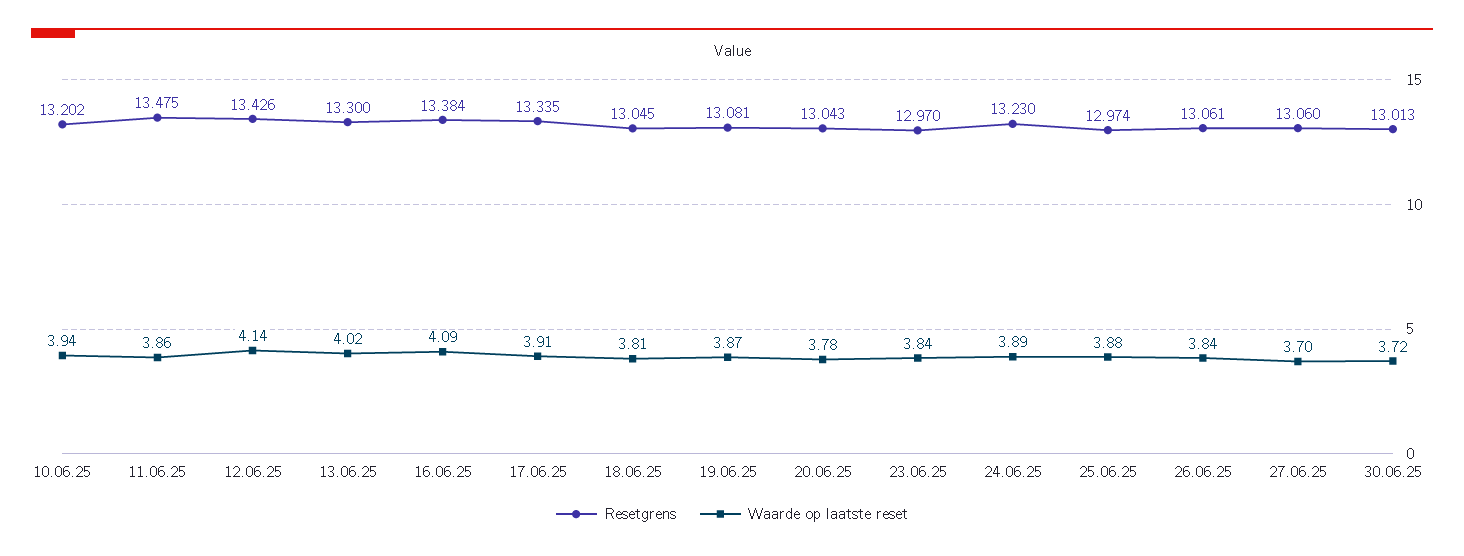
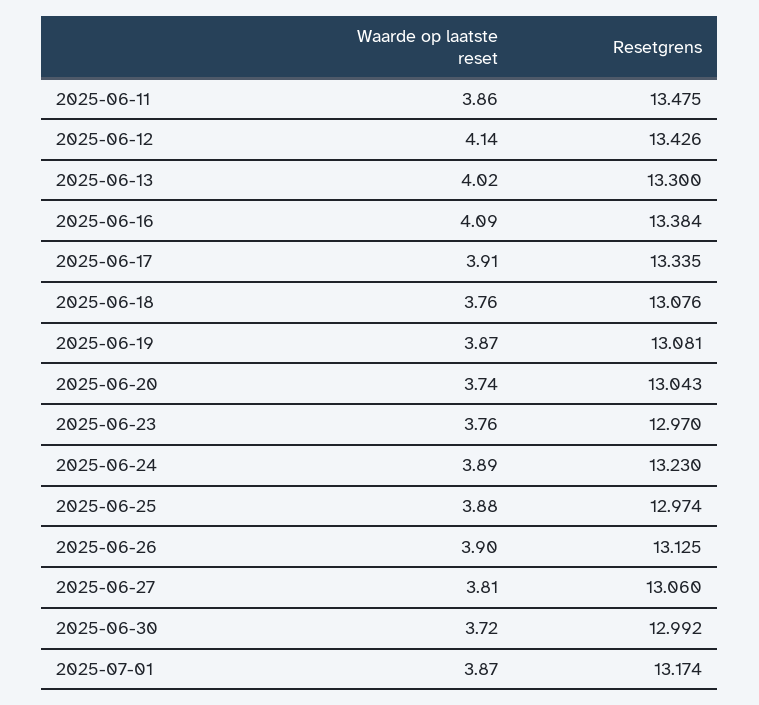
Resetgrens, 10.06.25: 13.202 -> none
Waarde op laatste reset, 10.06.25: 3.94 -> none
Resetgrens, 18.06.25: 13.045 -> 13.076
Waarde op laatste reset, 18.06.25: 3.81 -> 3.76
Waarde op laatste reset, 20.06.25: 3.78 -> 3.74
Waarde op laatste reset, 23.06.25: 3.84 -> 3.76
Resetgrens, 26.06.25: 13.061 -> 13.125
Waarde op laatste reset, 26.06.25: 3.84 -> 3.9
Waarde op laatste reset, 27.06.25: 3.7 -> 3.81
Resetgrens, 30.06.25: 13.013 -> 12.992
Waarde op laatste reset, 2025-07-01: none -> 3.87
Resetgrens, 2025-07-01: none -> 13.174

